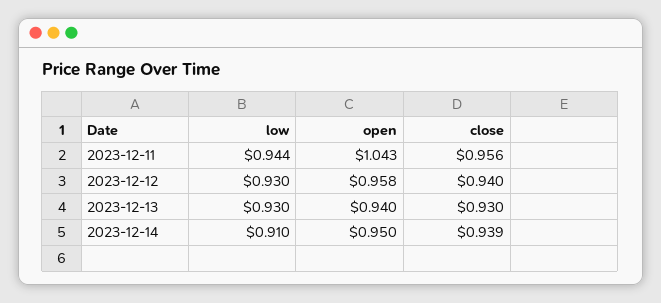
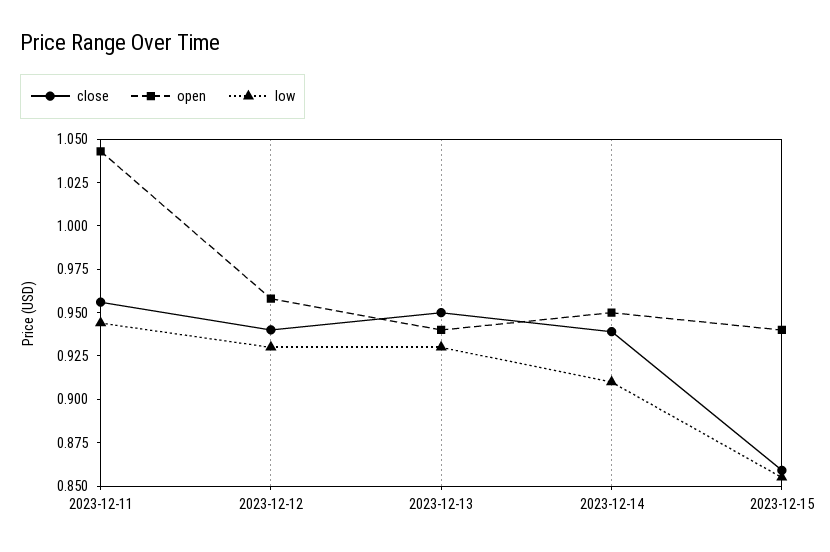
close, 2023-12-13: 0.93 -> 0.95
close, 2023-12-15: none -> 0.86
open, 2023-12-15: none -> 0.94
low, 2023-12-15: none -> 0.855

